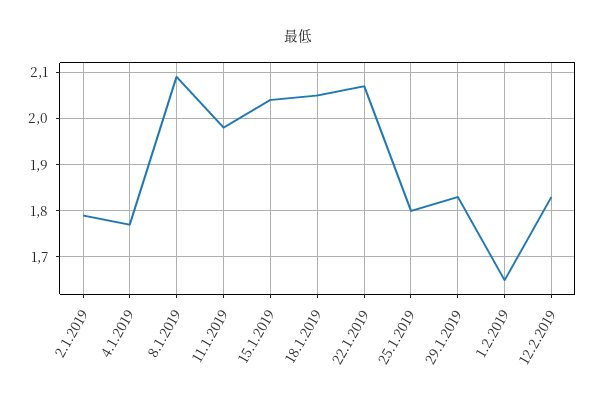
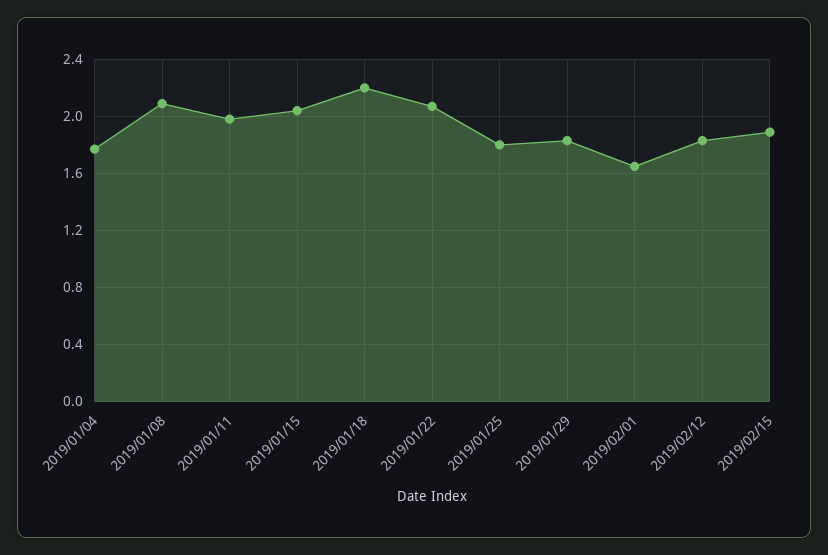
2.1.2019: 1.8 -> none
18.1.2019: 2.05 -> 2.2
2019/02/15: none -> 1.9

